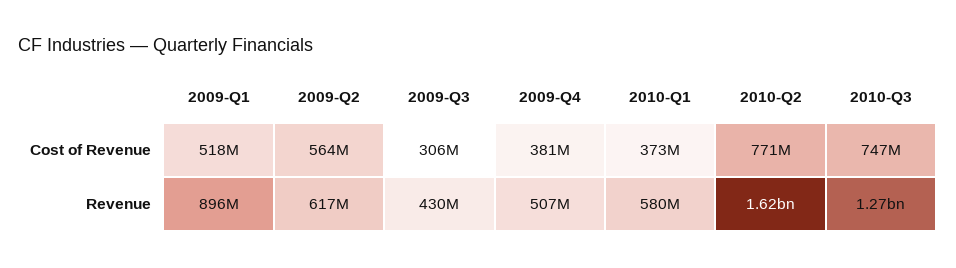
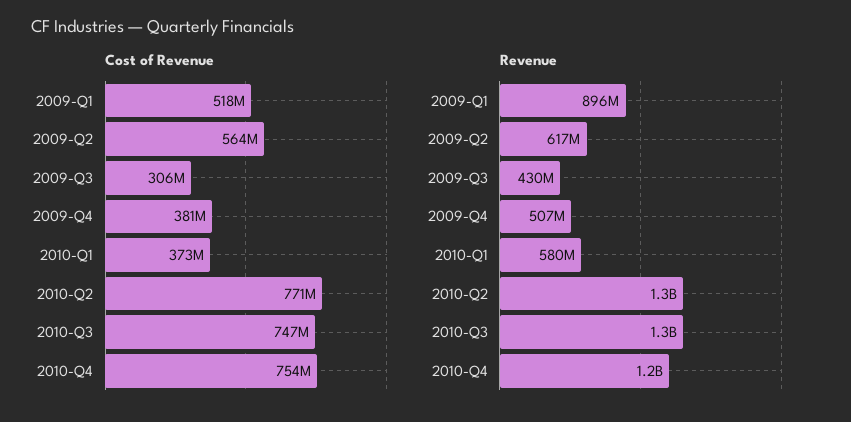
Revenue, 2010-Q2: 1620000000 -> 1300000000
Cost of Revenue, 2010-Q4: none -> 754000000
Revenue, 2010-Q4: none -> 1200000000

